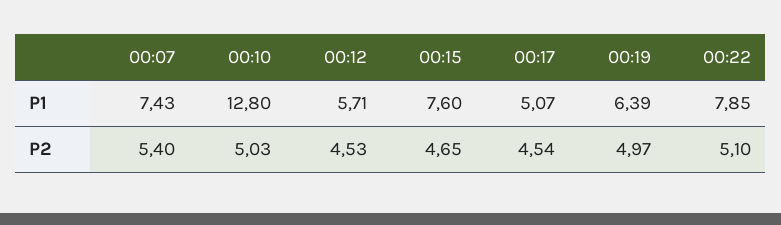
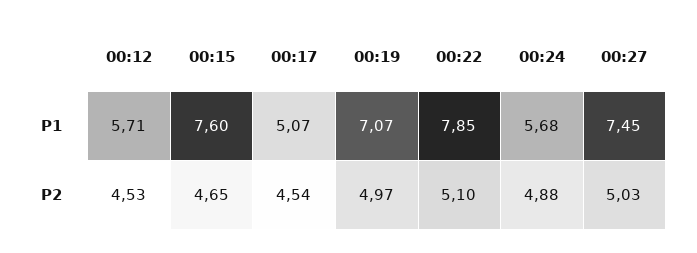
00:07, P1: 7.43 -> none
00:10, P1: 12.8 -> none
00:19, P1: 6.39 -> 7.07
00:07, P2: 5.4 -> none
00:10, P2: 5.03 -> none
00:24, P1: none -> 5.68
00:27, P1: none -> 7.45
00:24, P2: none -> 4.88
00:27, P2: none -> 5.03

